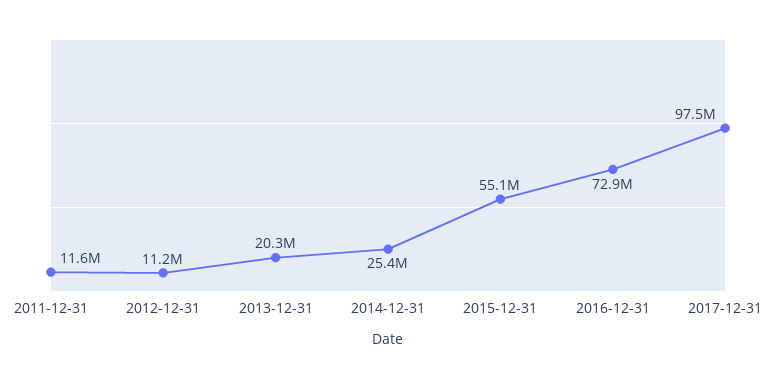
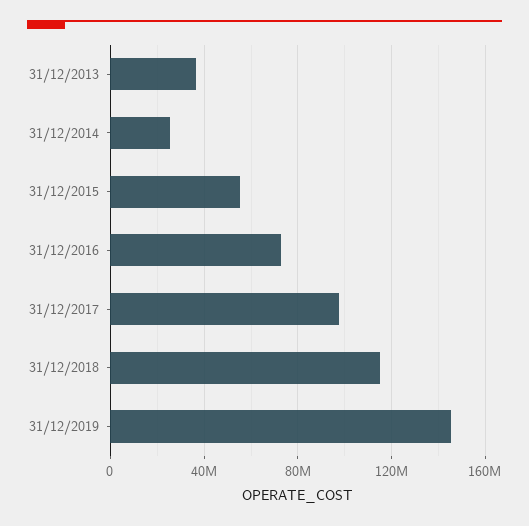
2011-12-31: 11600000 -> none
2012-12-31: 11200000 -> none
2013-12-31: 20300000 -> 35000000
31/12/2018: none -> 115000000
31/12/2019: none -> 145000000

